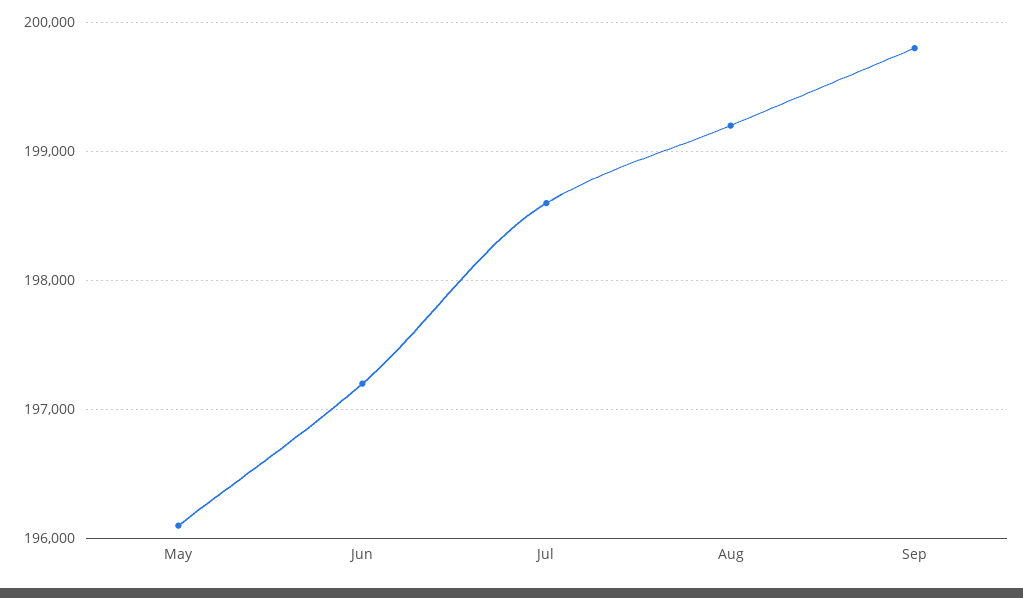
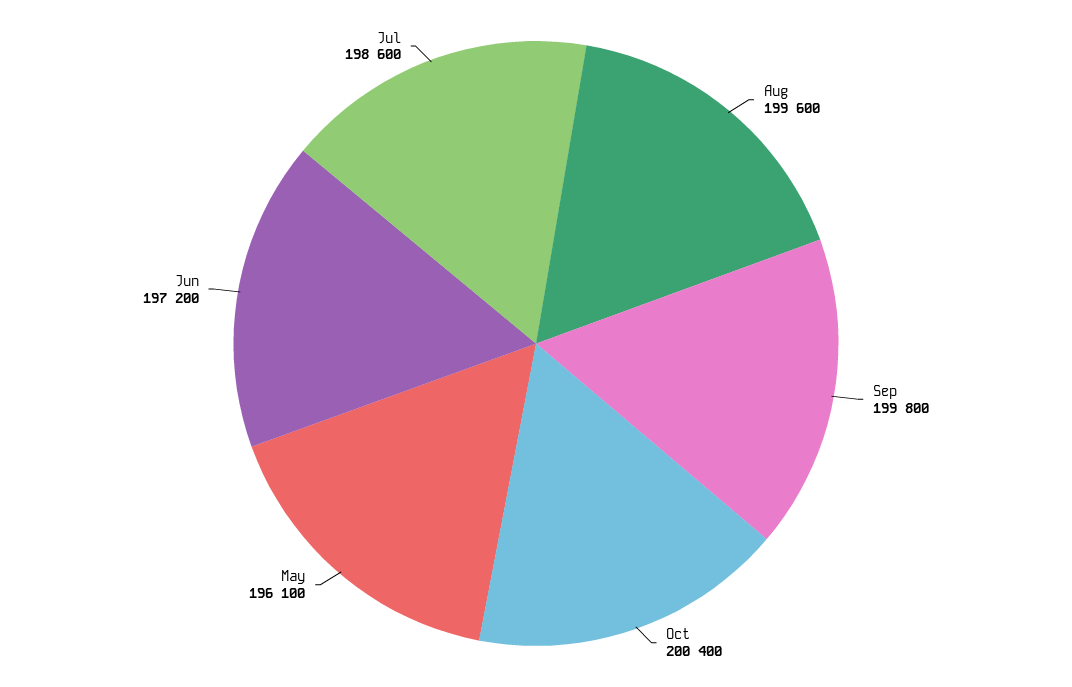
Aug: 199200 -> 199600
Oct: none -> 200400

